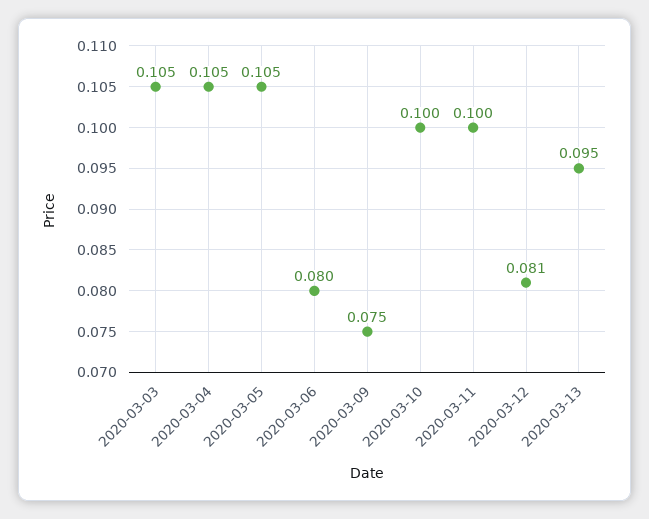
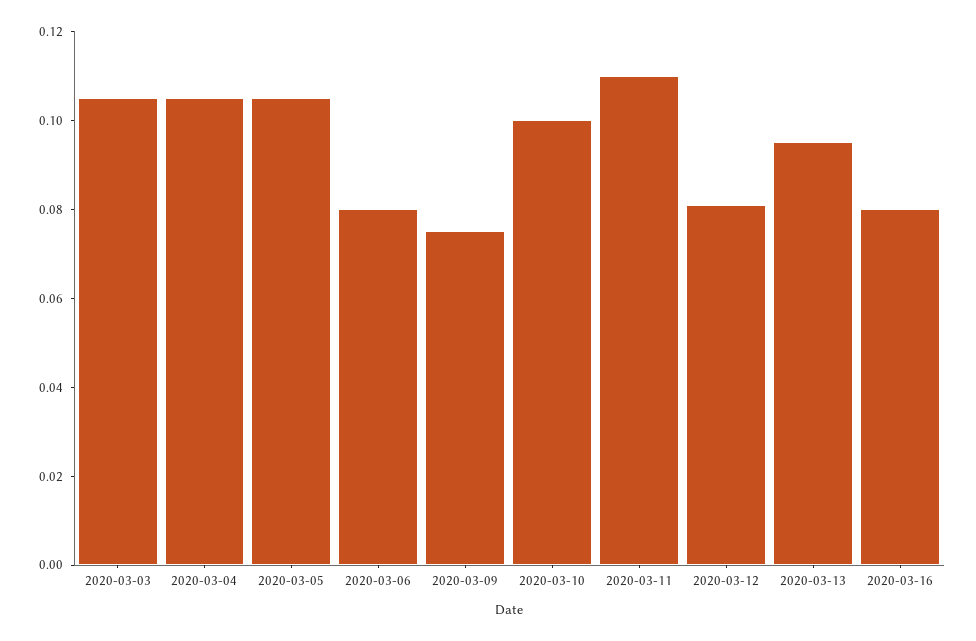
2020-03-11: 0.1 -> 0.11
2020-03-16: none -> 0.08

